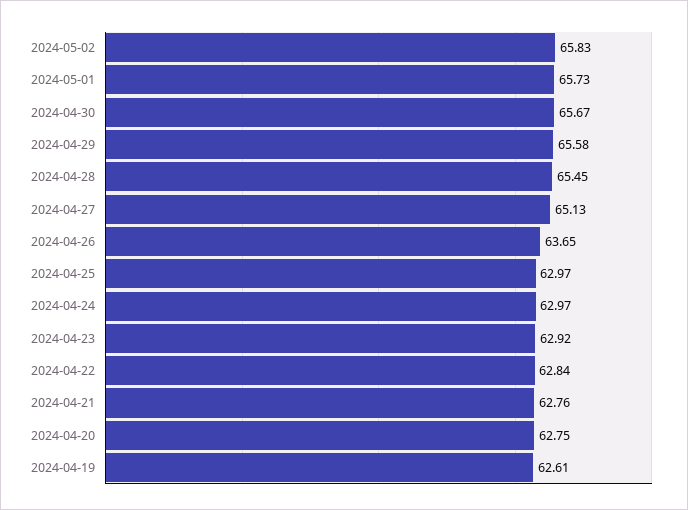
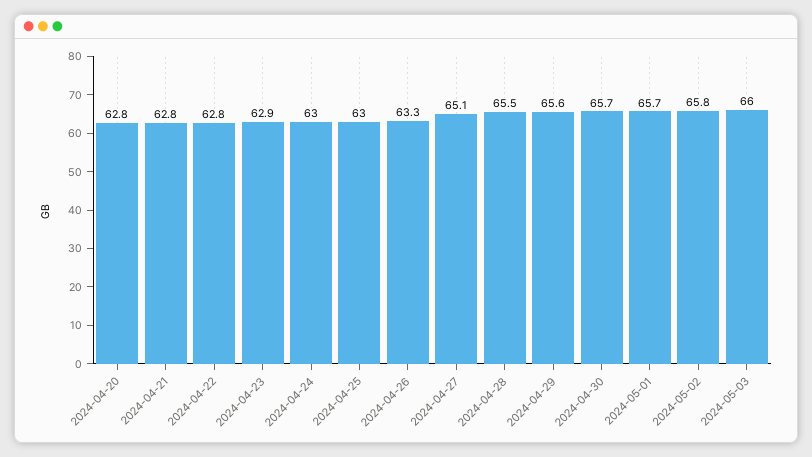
2024-04-26: 63.65 -> 63.3
2024-04-19: 62.61 -> none
2024-05-03: none -> 66

